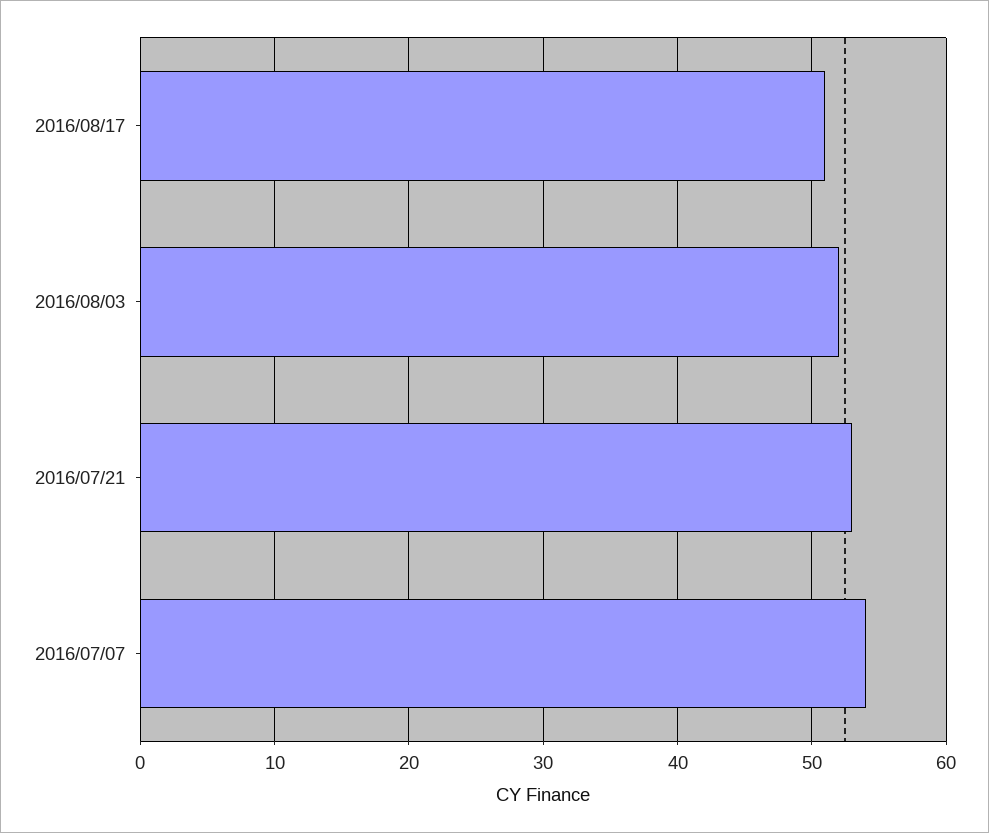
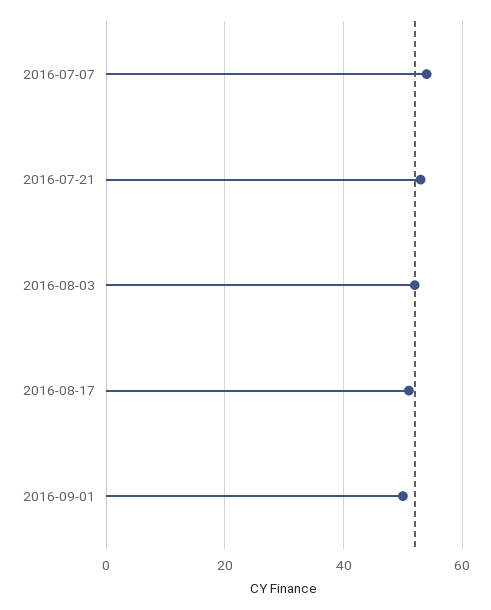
2016-09-01: none -> 50

